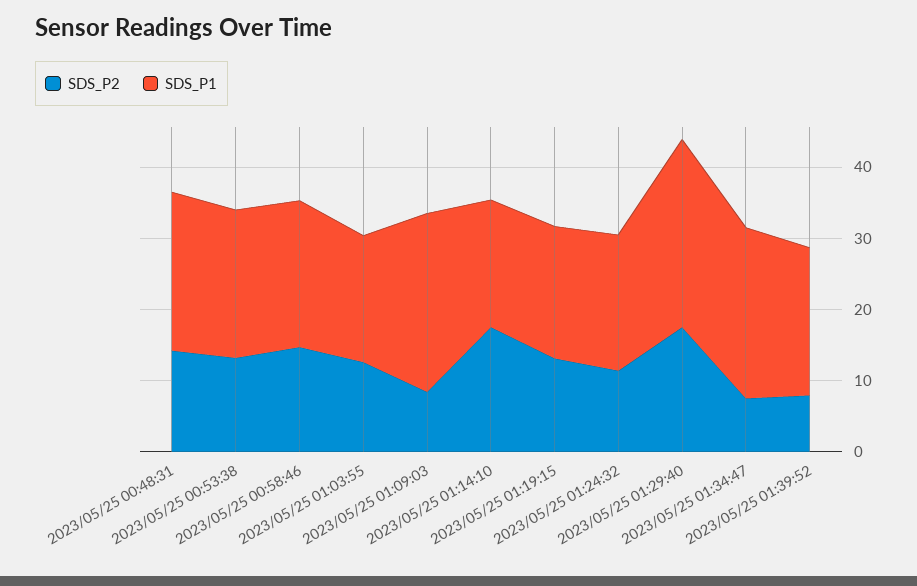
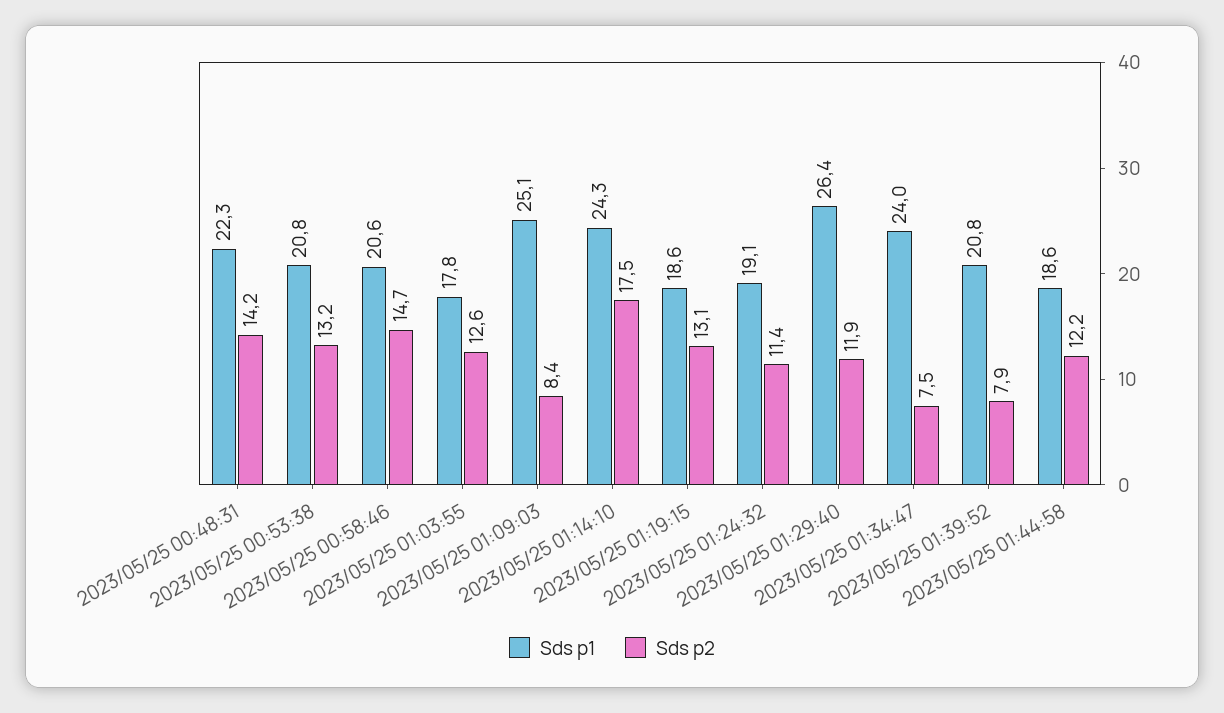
SDS_P1, 2023/05/25 01:14:10: 18 -> 24.3
SDS_P2, 2023/05/25 01:29:40: 18 -> 11.9
SDS_P1, 2023/05/25 01:44:58: none -> 18.6
SDS_P2, 2023/05/25 01:44:58: none -> 12.2

